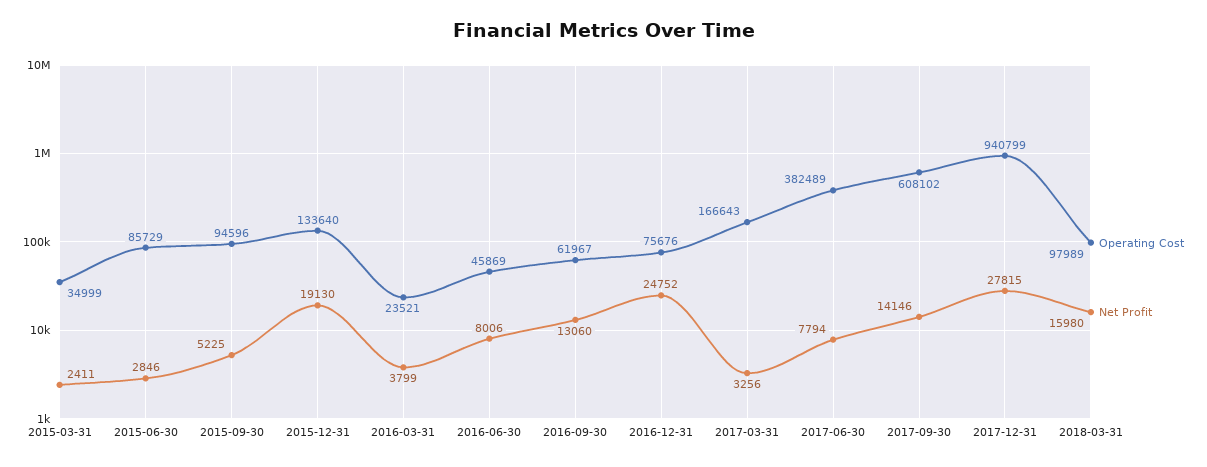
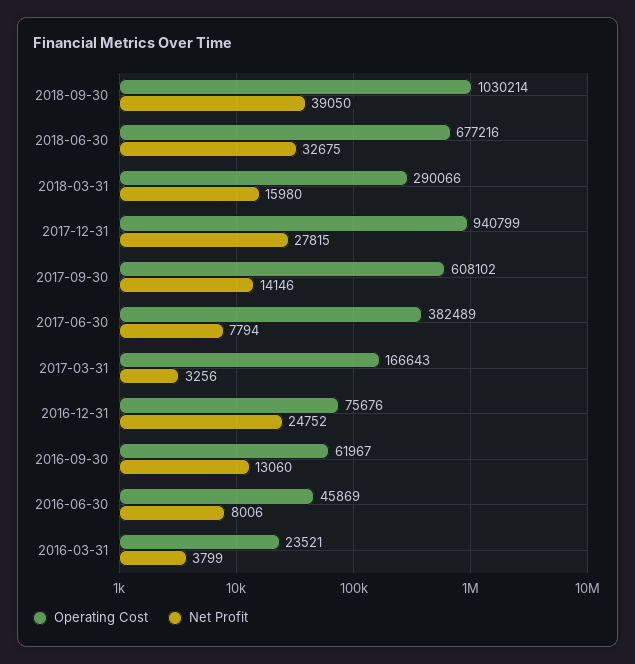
Operating Cost, 2015-03-31: 34999 -> none
Net Profit, 2015-03-31: 2411 -> none
Operating Cost, 2015-06-30: 85729 -> none
Net Profit, 2015-06-30: 2846 -> none
Operating Cost, 2015-09-30: 94596 -> none
Net Profit, 2015-09-30: 5225 -> none
Operating Cost, 2015-12-31: 133640 -> none
Net Profit, 2015-12-31: 19130 -> none
Operating Cost, 2018-03-31: 97989 -> 290066
Operating Cost, 2018-09-30: none -> 1030214
Net Profit, 2018-09-30: none -> 39050
Operating Cost, 2018-06-30: none -> 677216
Net Profit, 2018-06-30: none -> 32675

